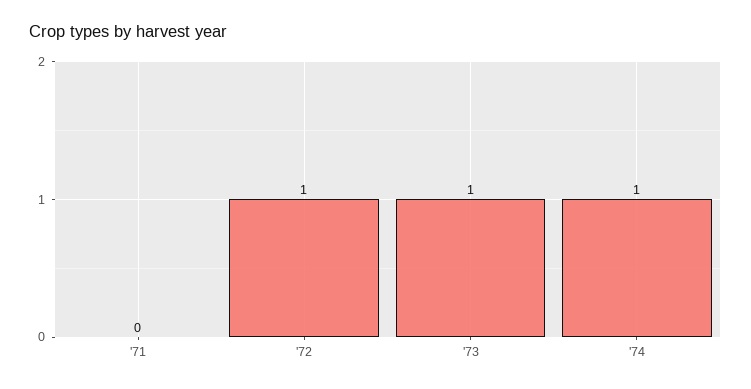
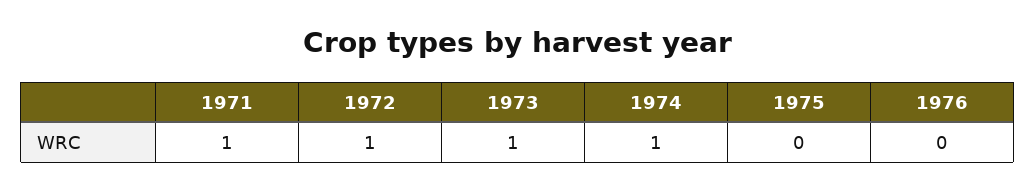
'71: 0 -> 1
1975: none -> 0
1976: none -> 0

